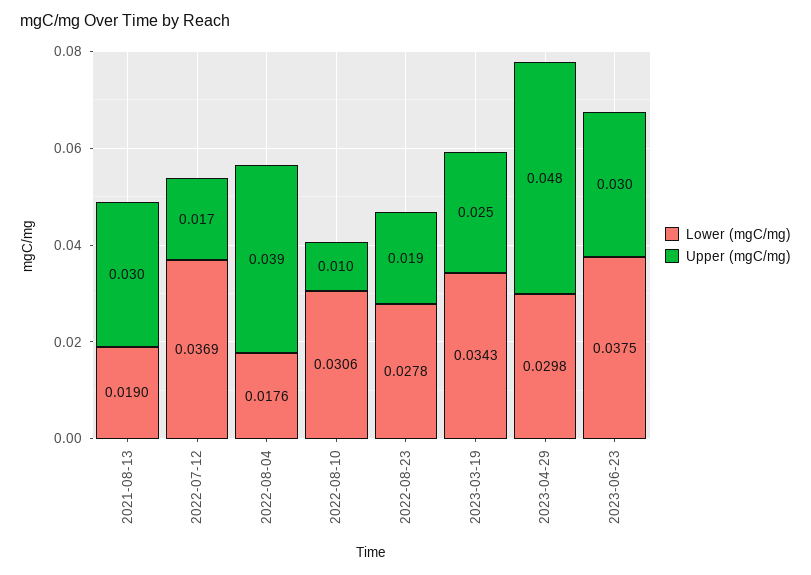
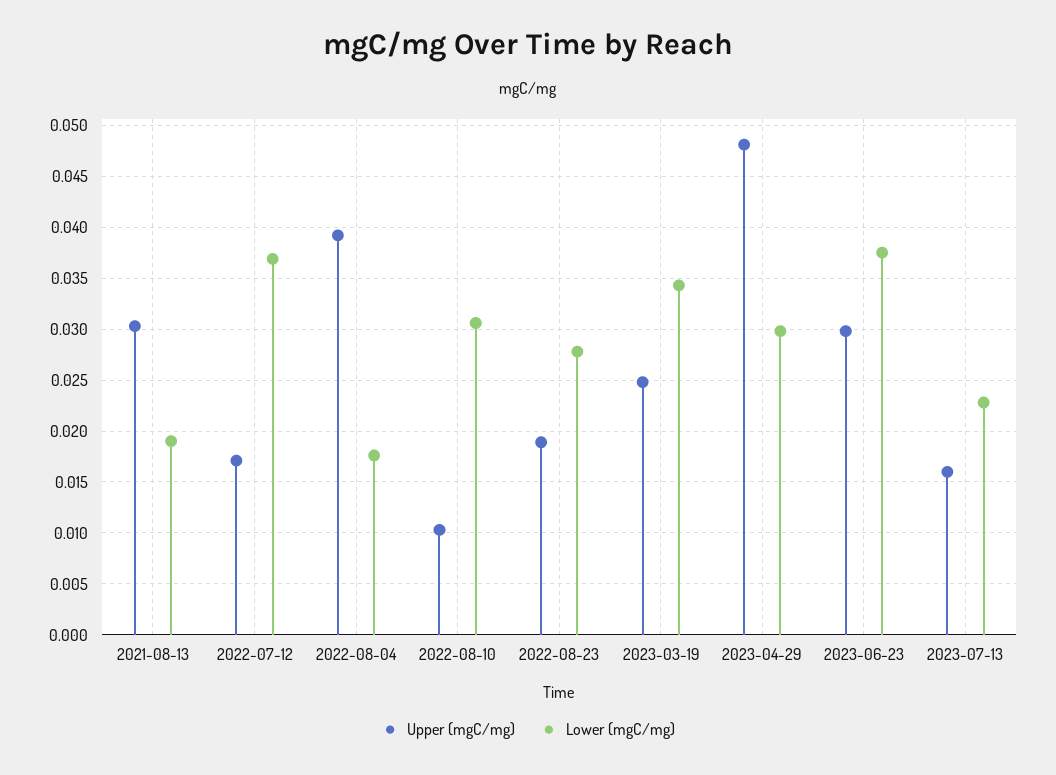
Upper (mgC/mg), 2023-07-13: none -> 0.016
Lower (mgC/mg), 2023-07-13: none -> 0.023

